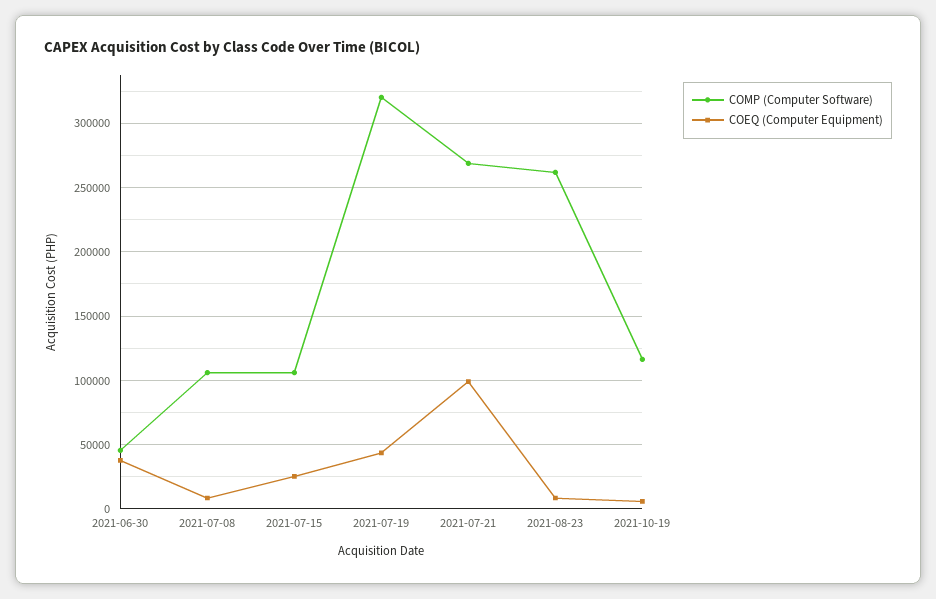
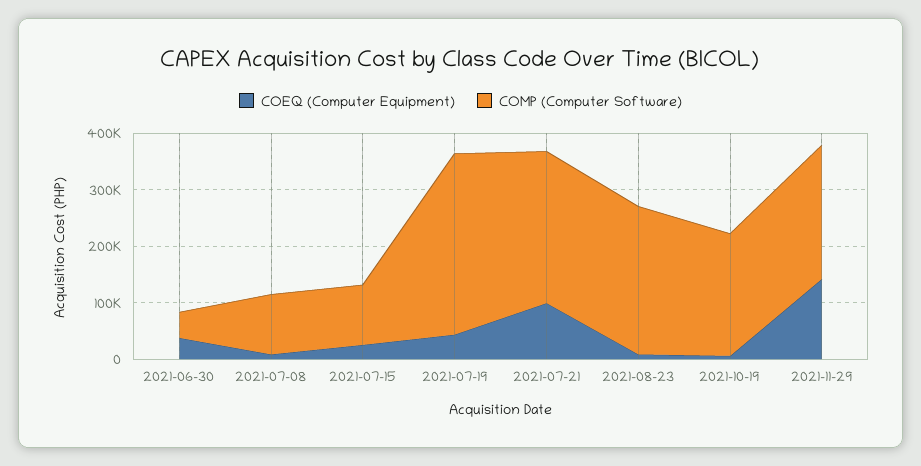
COMP (Computer Software), 2021-10-19: 115000 -> 220000
COEQ (Computer Equipment), 2021-11-29: none -> 140000
COMP (Computer Software), 2021-11-29: none -> 240000

